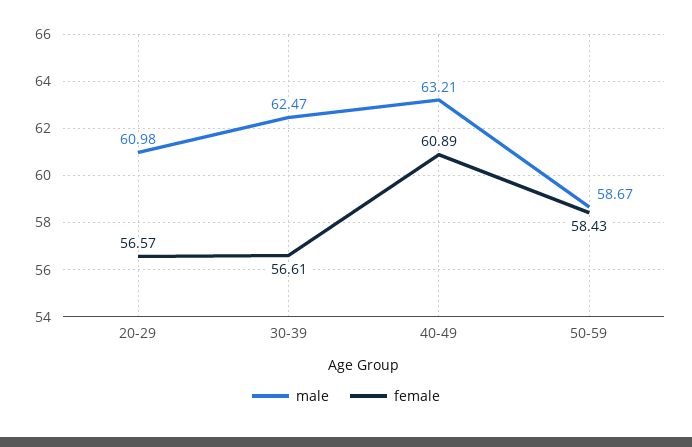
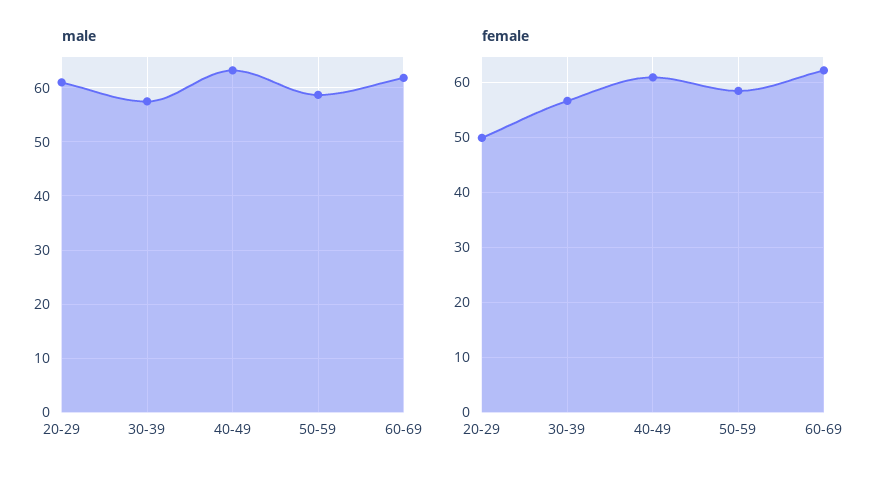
female, 20-29: 56.57 -> 50
male, 30-39: 62.47 -> 58
male, 60-69: none -> 62
female, 60-69: none -> 62

